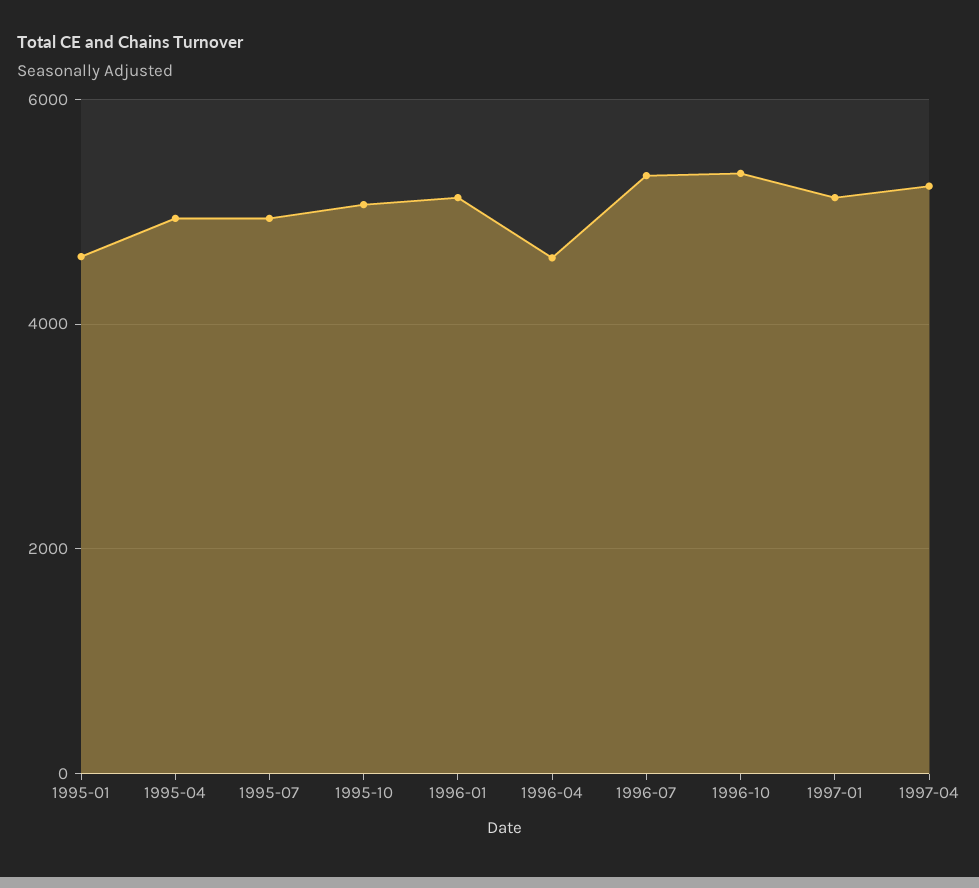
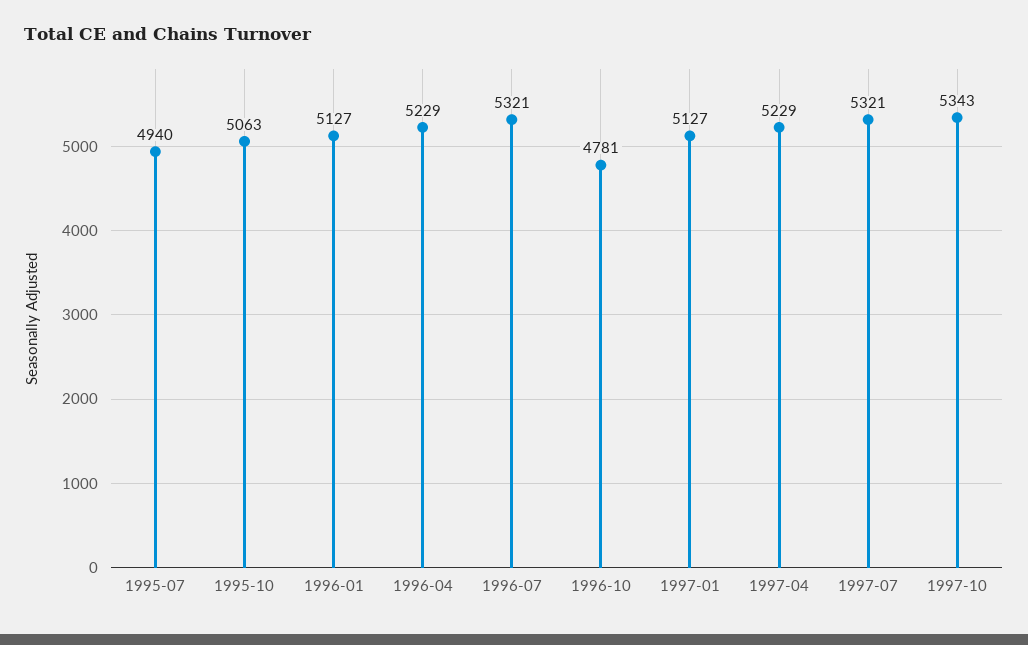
1995-01: 4600 -> none
1995-04: 5000 -> none
1996-04: 4600 -> 5229
1996-10: 5400 -> 4781
1997-07: none -> 5321
1997-10: none -> 5343

